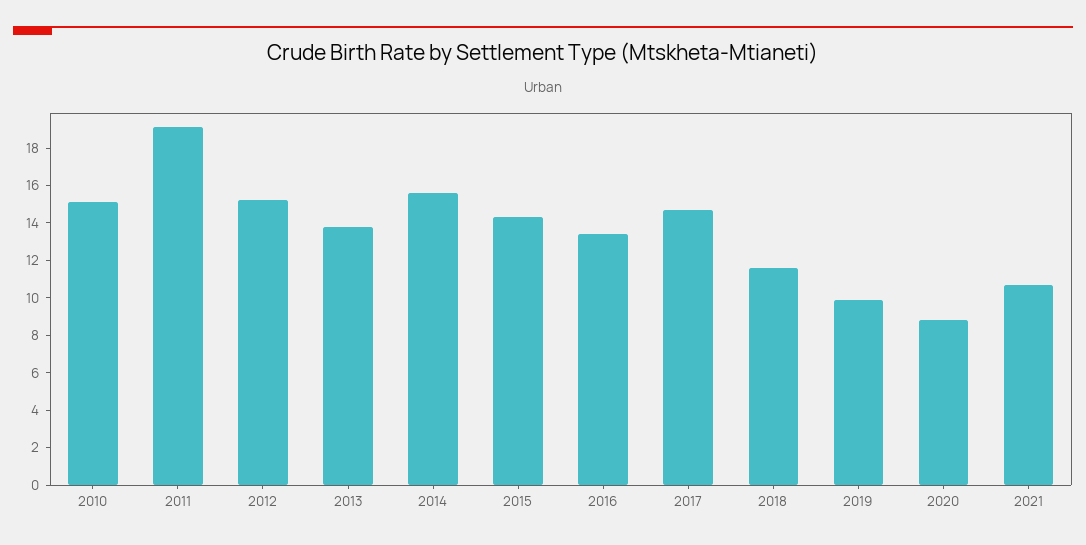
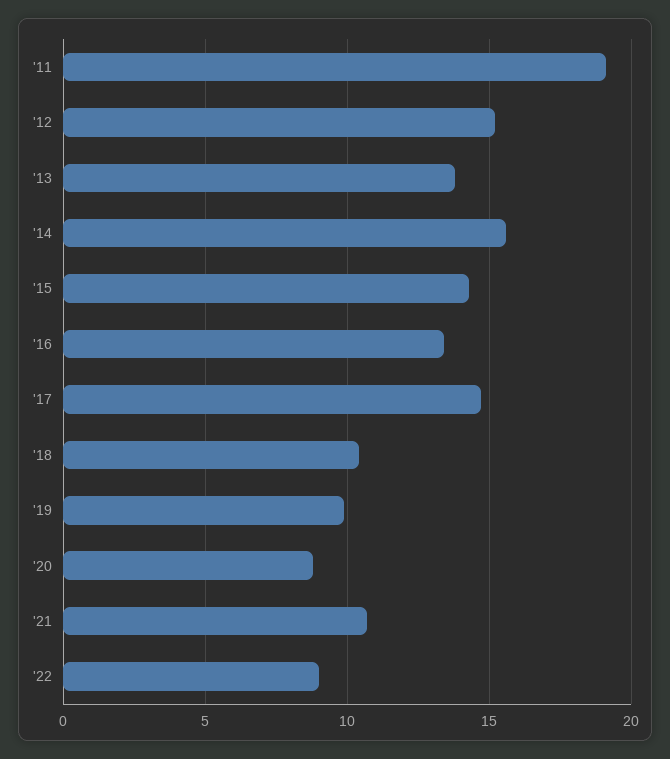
2010: 15 -> none
2018: 11.5 -> 10.5
'22: none -> 9

